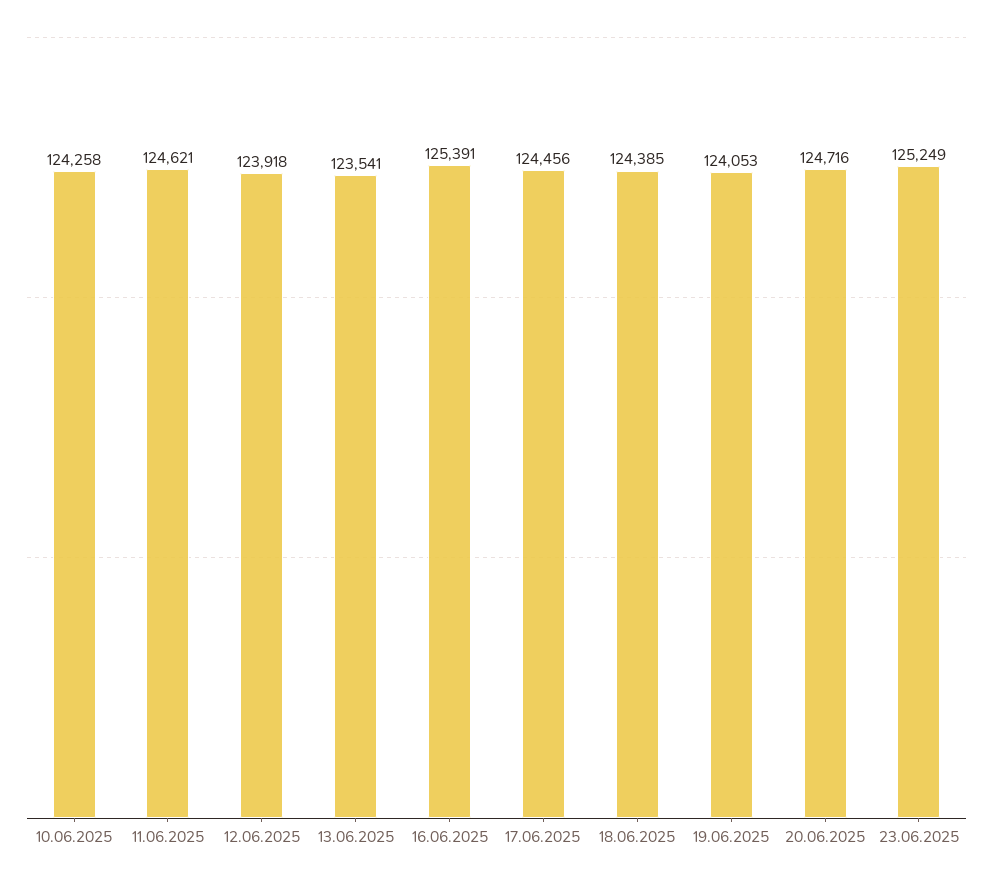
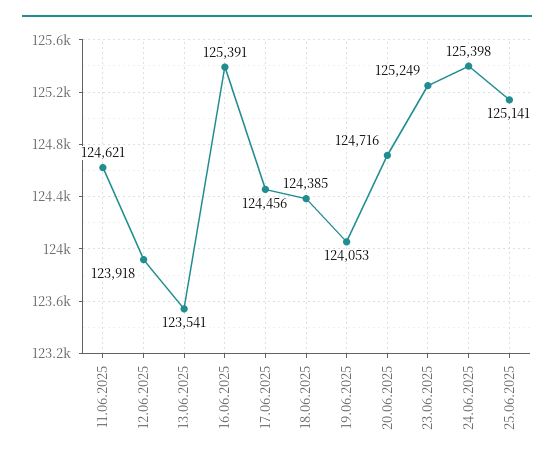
10.06.2025: 124258 -> none
24.06.2025: none -> 125398
25.06.2025: none -> 125141

